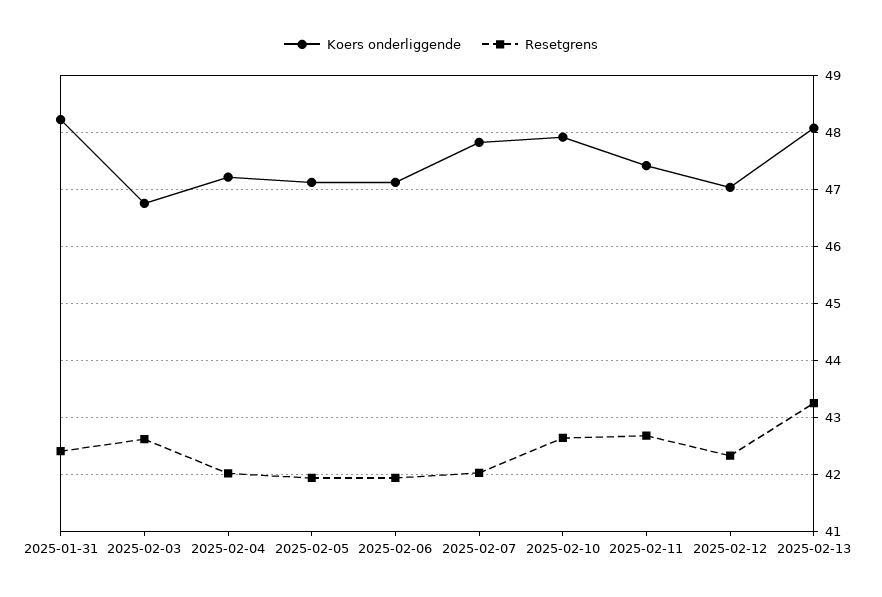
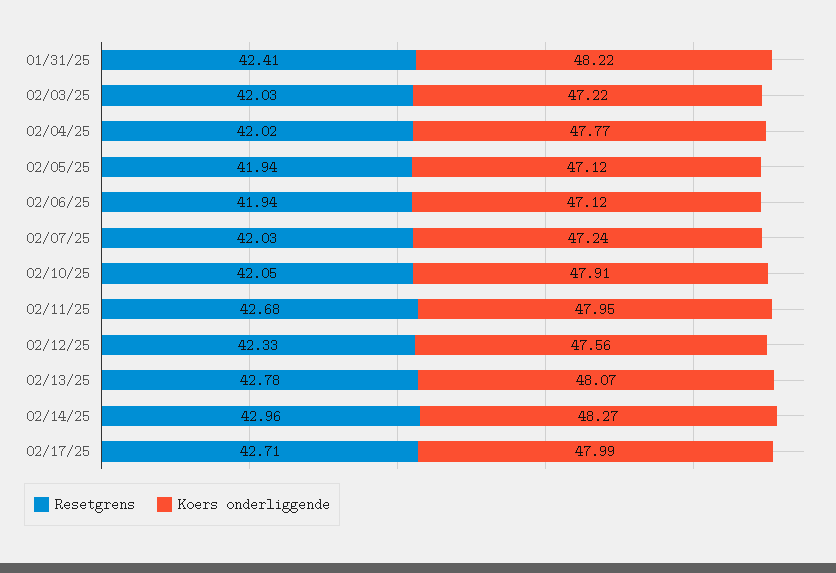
Koers onderliggende, 2025-02-03: 46.8 -> 47.22
Resetgrens, 2025-02-03: 42.6 -> 42.03
Koers onderliggende, 2025-02-04: 47.2 -> 47.77
Koers onderliggende, 2025-02-07: 47.8 -> 47.24
Resetgrens, 2025-02-10: 42.6 -> 42.05
Koers onderliggende, 2025-02-11: 47.4 -> 47.95
Koers onderliggende, 2025-02-12: 47 -> 47.56
Resetgrens, 2025-02-13: 43.2 -> 42.78
Resetgrens, 02/14/25: none -> 42.96
Koers onderliggende, 02/14/25: none -> 48.27
Resetgrens, 02/17/25: none -> 42.71
Koers onderliggende, 02/17/25: none -> 47.99

